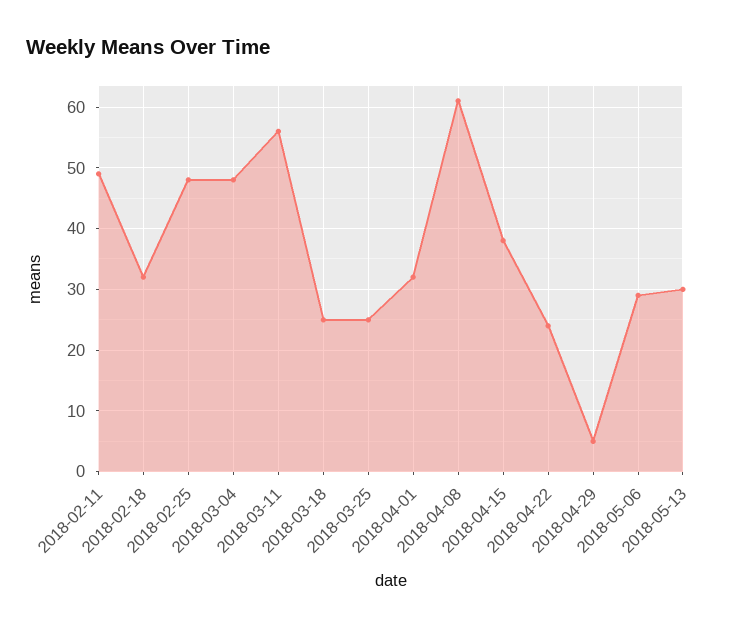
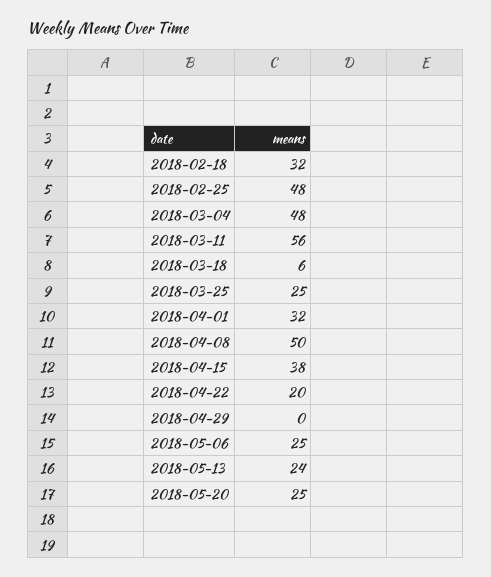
2018-02-11: 49 -> none
2018-03-18: 25 -> 6
2018-04-08: 61 -> 50
2018-04-22: 24 -> 20
2018-04-29: 5 -> 0
2018-05-06: 29 -> 25
2018-05-13: 30 -> 24
2018-05-20: none -> 25

